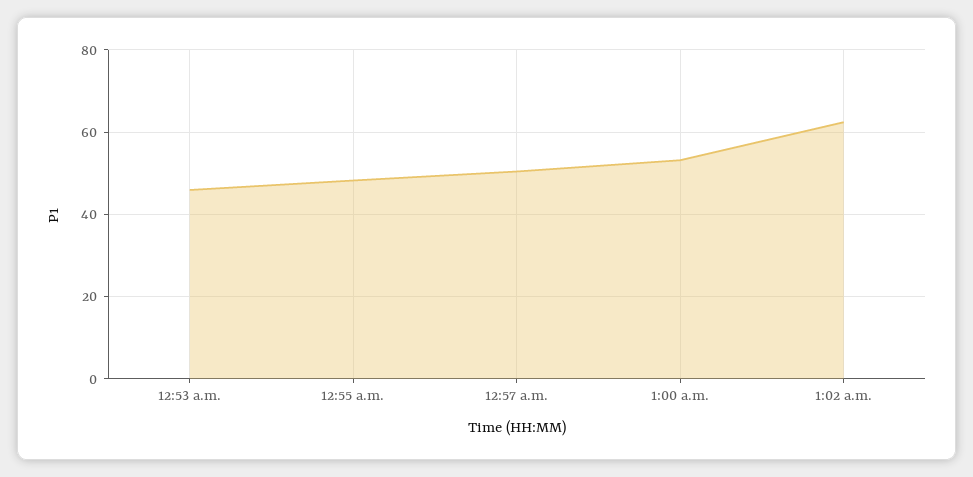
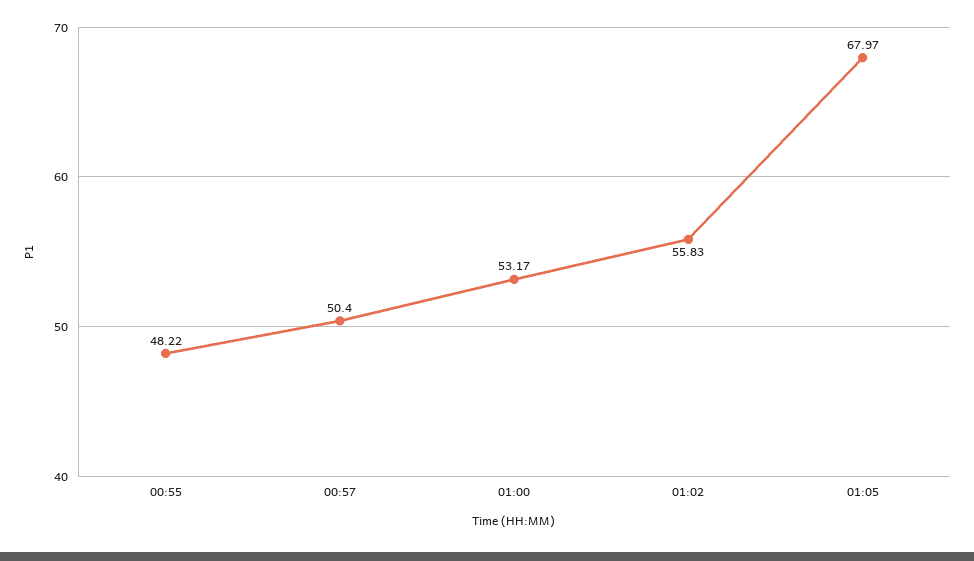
12:53 a.m.: 46 -> none
1:02 a.m.: 62 -> 55.83
01:05: none -> 67.97

